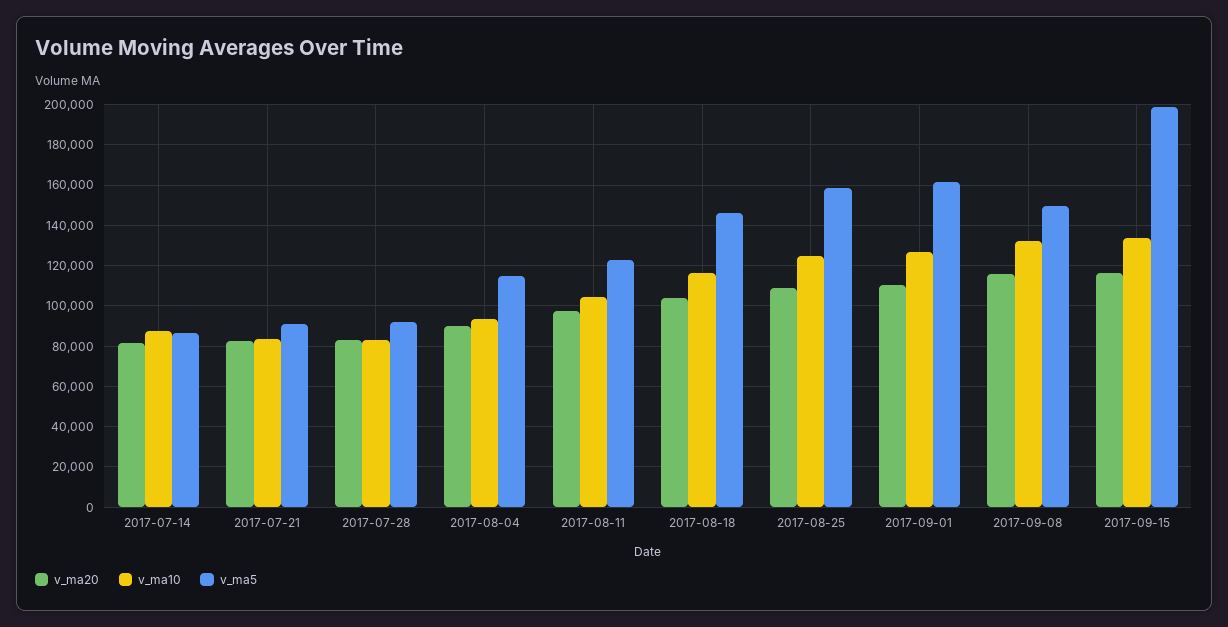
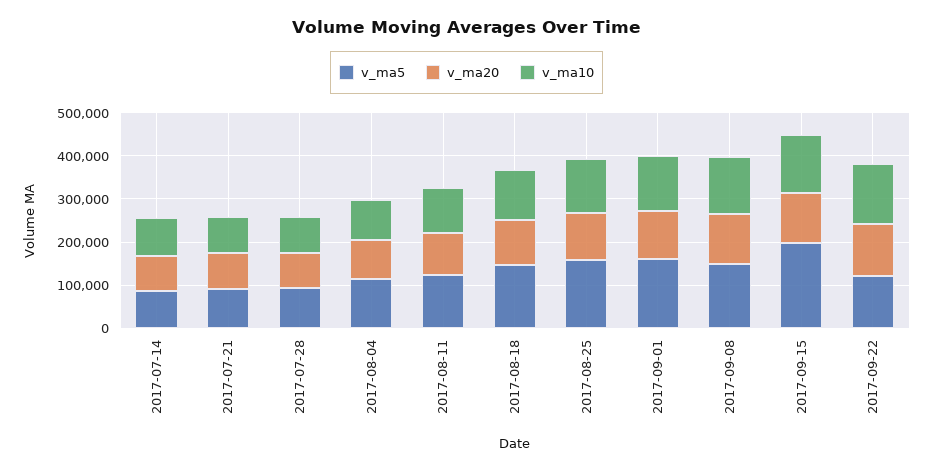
v_ma5, 2017-09-22: none -> 120000
v_ma20, 2017-09-22: none -> 120000
v_ma10, 2017-09-22: none -> 140000

